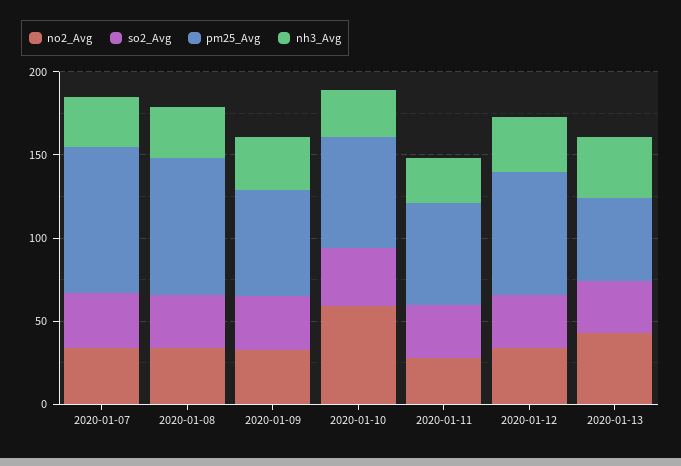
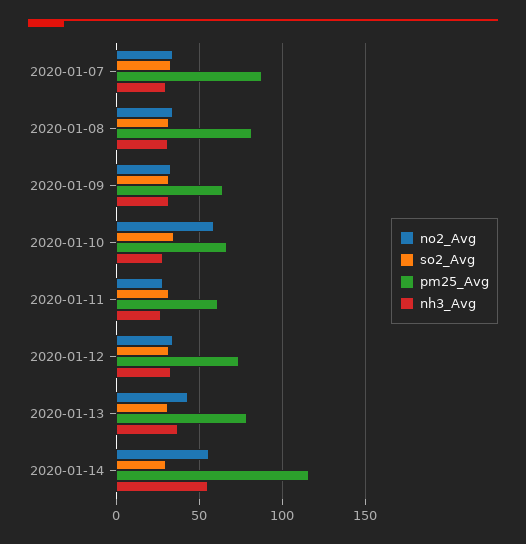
pm25_Avg, 2020-01-13: 50 -> 80
no2_Avg, 2020-01-14: none -> 55
so2_Avg, 2020-01-14: none -> 30
pm25_Avg, 2020-01-14: none -> 115
nh3_Avg, 2020-01-14: none -> 55

